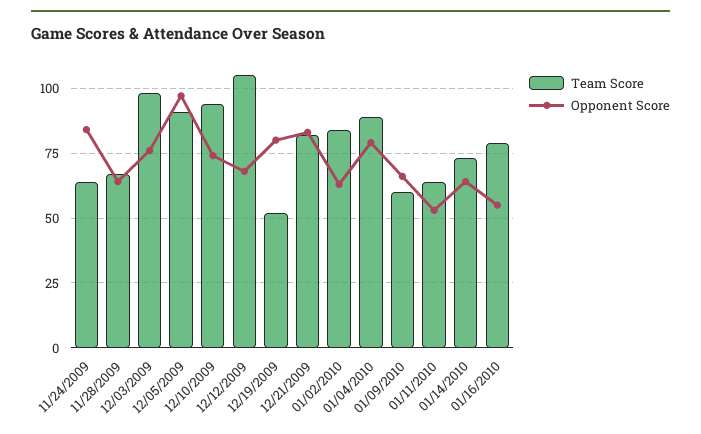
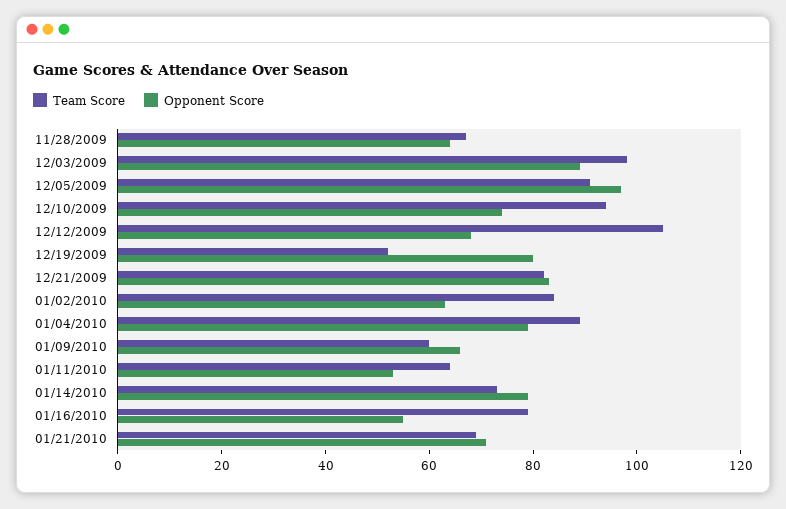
Team Score, 11/24/2009: 65 -> none
Opponent Score, 11/24/2009: 85 -> none
Opponent Score, 12/03/2009: 75 -> 90
Opponent Score, 01/14/2010: 65 -> 80
Team Score, 01/21/2010: none -> 70
Opponent Score, 01/21/2010: none -> 70

